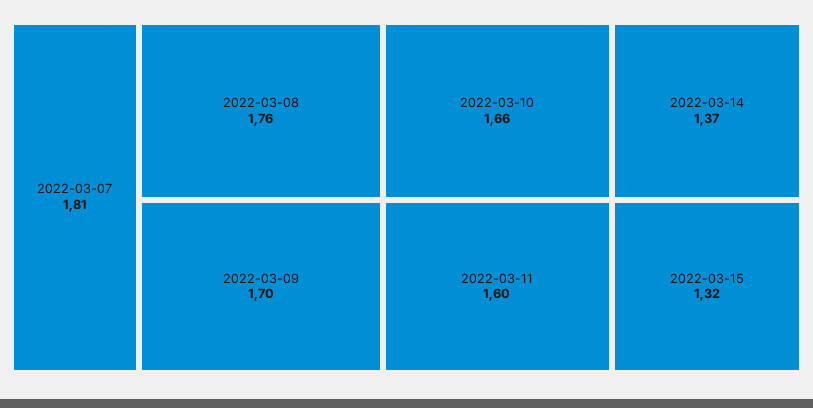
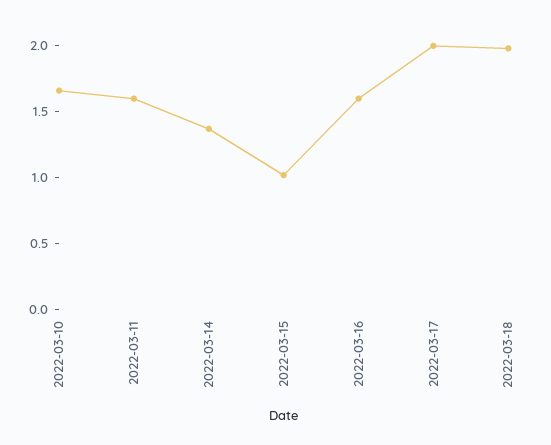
2022-03-07: 1.81 -> none
2022-03-08: 1.76 -> none
2022-03-09: 1.7 -> none
2022-03-15: 1.32 -> 1
2022-03-16: none -> 1.6
2022-03-17: none -> 2
2022-03-18: none -> 2

